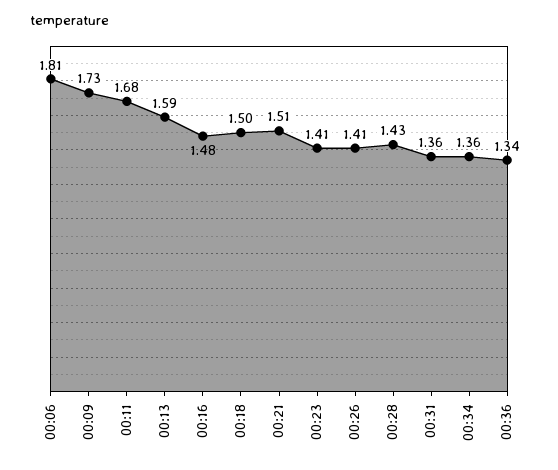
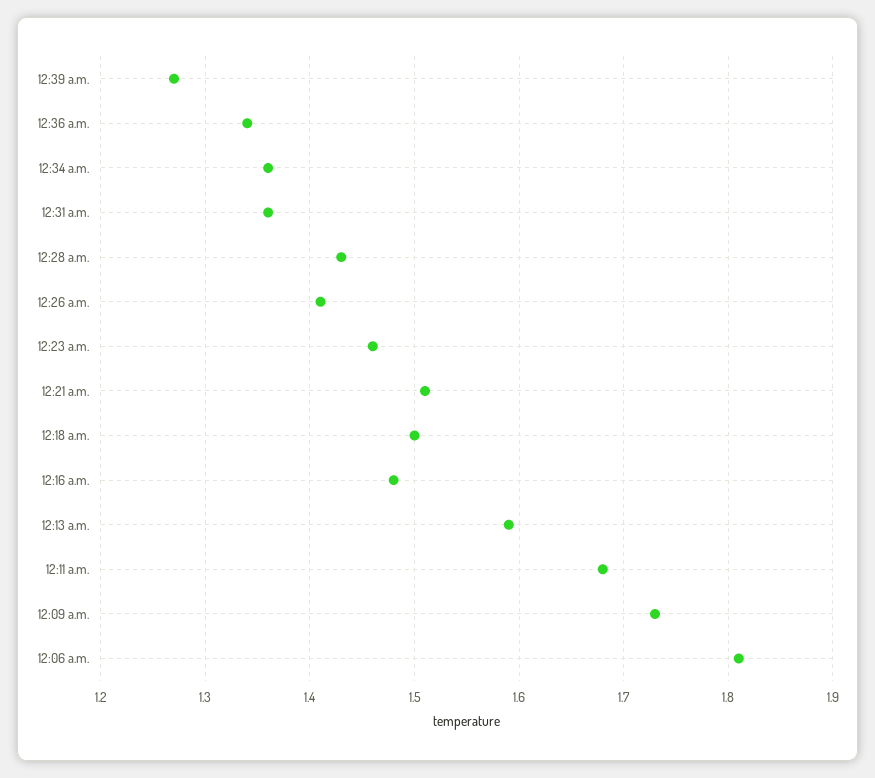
00:23: 1.41 -> 1.46
12:39 a.m.: none -> 1.27

